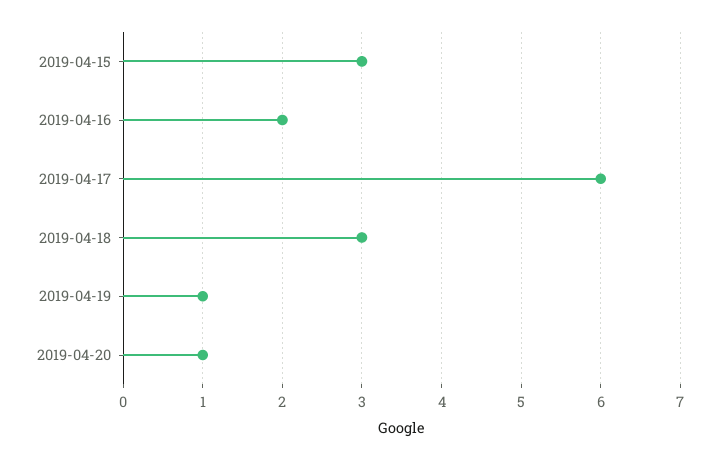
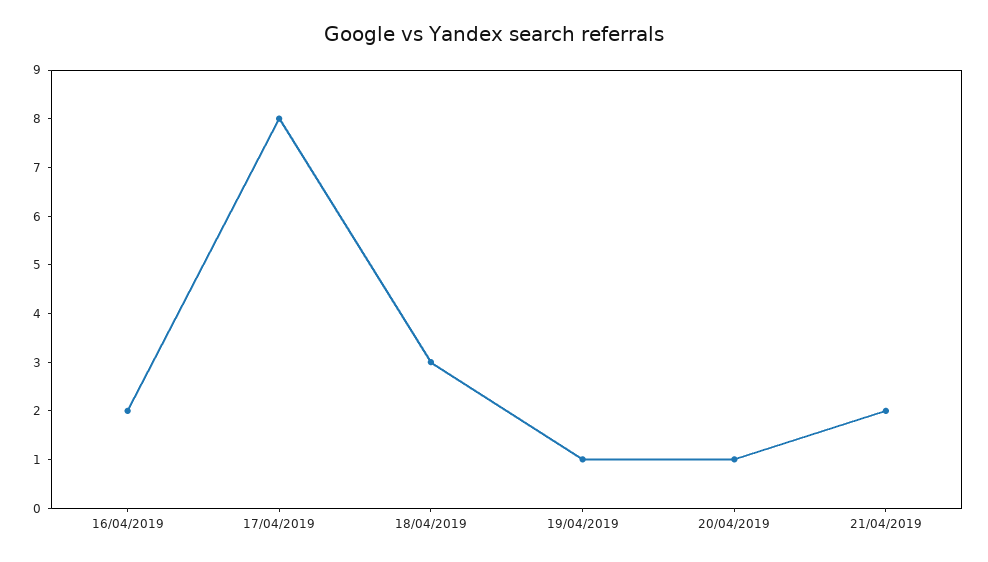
2019-04-15: 3 -> none
2019-04-17: 6 -> 8
21/04/2019: none -> 2

